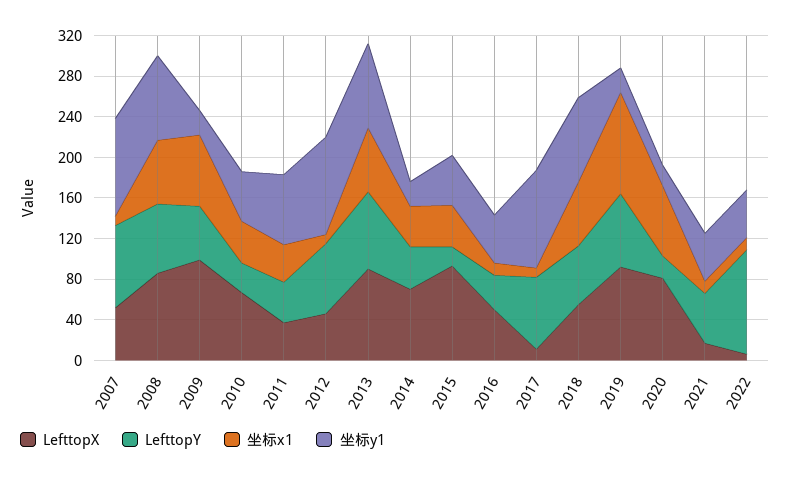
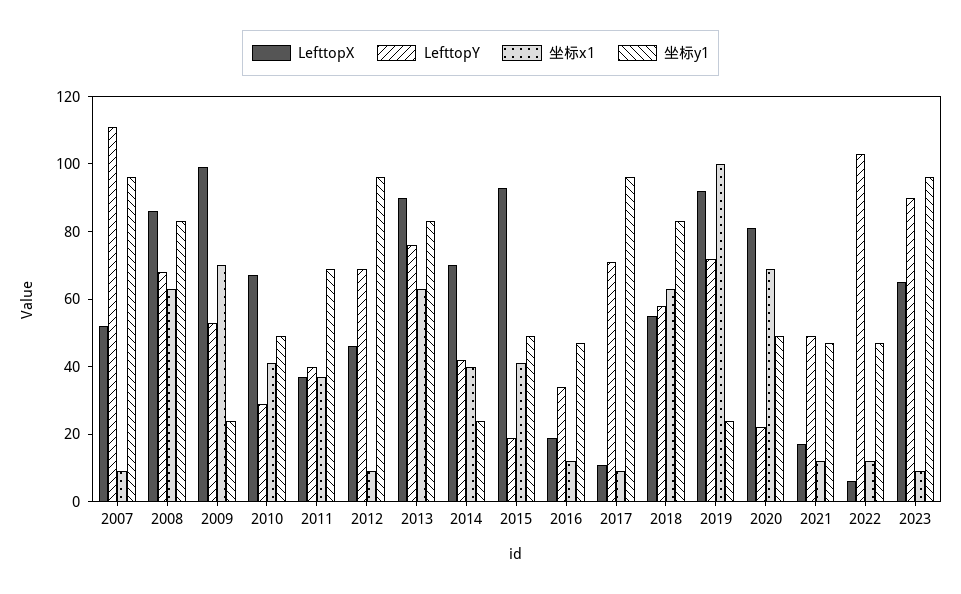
LefttopY, 2007: 80 -> 110
LefttopX, 2016: 50 -> 20
坐标y1, 2020: 20 -> 50
LefttopX, 2023: none -> 65
LefttopY, 2023: none -> 90
坐标x1, 2023: none -> 10
坐标y1, 2023: none -> 95

